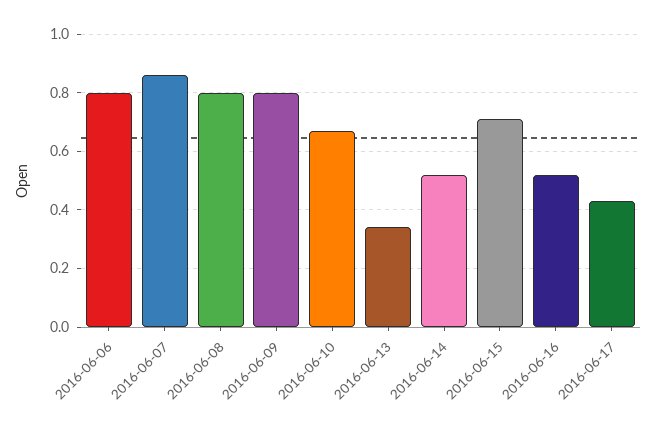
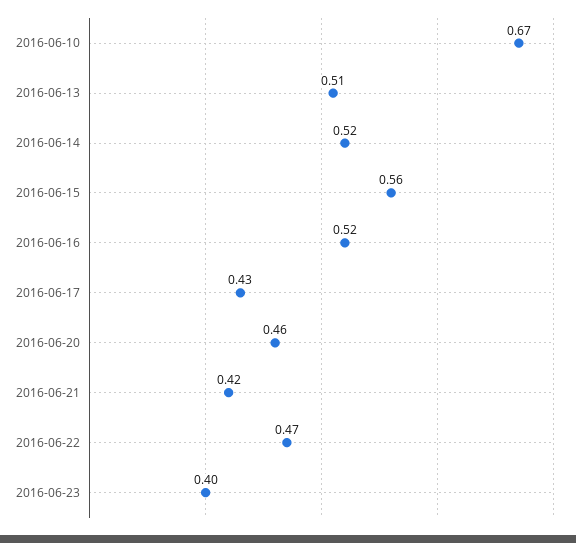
2016-06-06: 0.8 -> none
2016-06-07: 0.85 -> none
2016-06-08: 0.8 -> none
2016-06-09: 0.8 -> none
2016-06-13: 0.35 -> 0.51
2016-06-15: 0.7 -> 0.56
2016-06-20: none -> 0.46
2016-06-21: none -> 0.42
2016-06-22: none -> 0.47
2016-06-23: none -> 0.4

